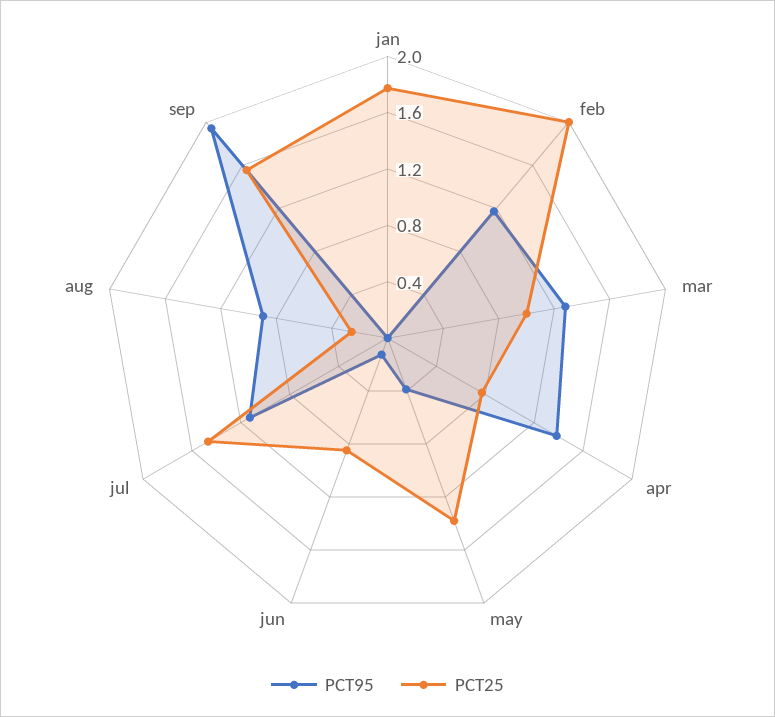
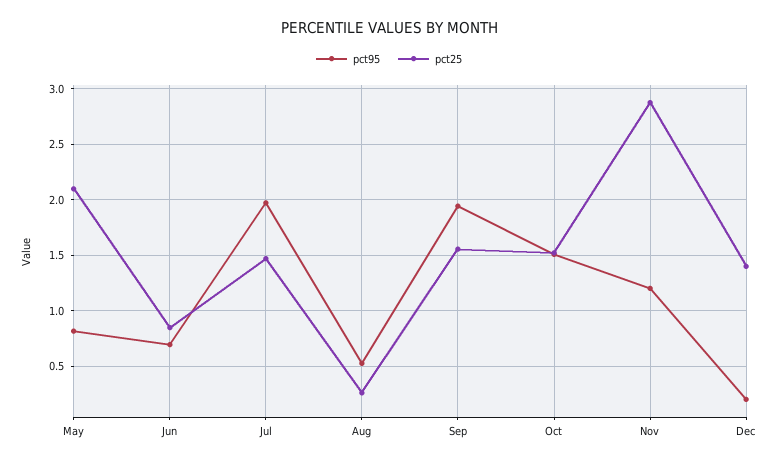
PCT95, jan: 0 -> none
PCT25, jan: 1.8 -> none
PCT95, feb: 1.2 -> none
PCT25, feb: 2 -> none
PCT95, mar: 1.3 -> none
PCT25, mar: 1 -> none
PCT95, apr: 1.4 -> none
PCT25, apr: 0.8 -> none
PCT95, may: 0.4 -> 0.8
PCT25, may: 1.4 -> 2.1
PCT95, jun: 0.1 -> 0.7
PCT95, jul: 1.1 -> 2
PCT95, aug: 0.9 -> 0.5
PCT95, Oct: none -> 1.5
PCT25, Oct: none -> 1.5
PCT95, Nov: none -> 1.2
PCT25, Nov: none -> 2.9
PCT95, Dec: none -> 0.2
PCT25, Dec: none -> 1.4

